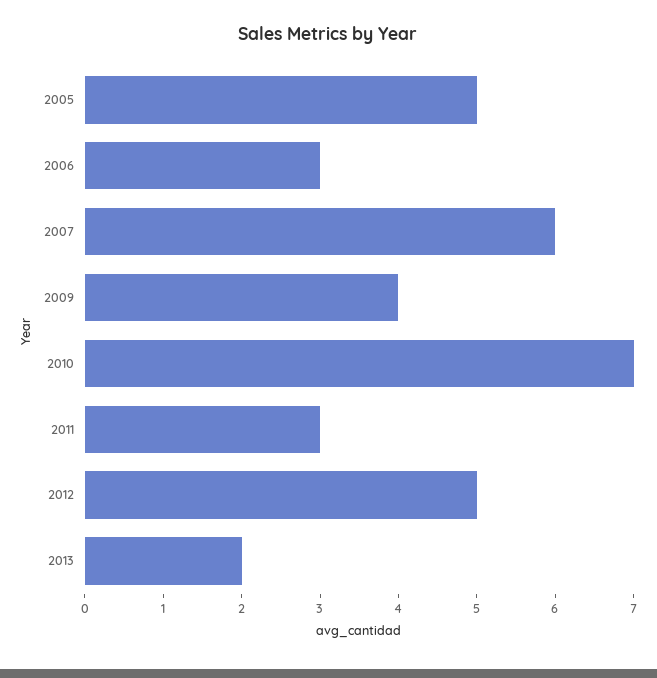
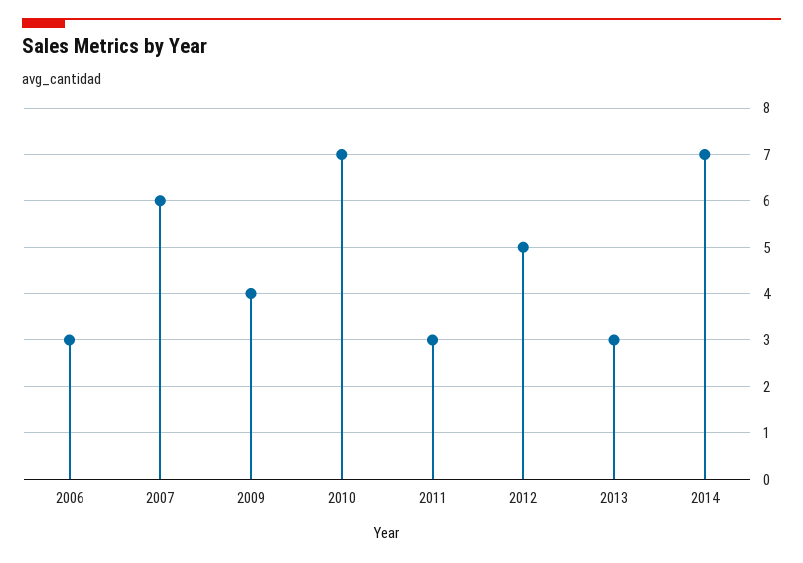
2005: 5 -> none
2013: 2 -> 3
2014: none -> 7

